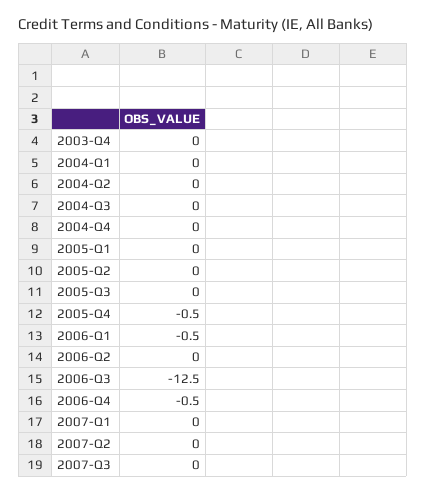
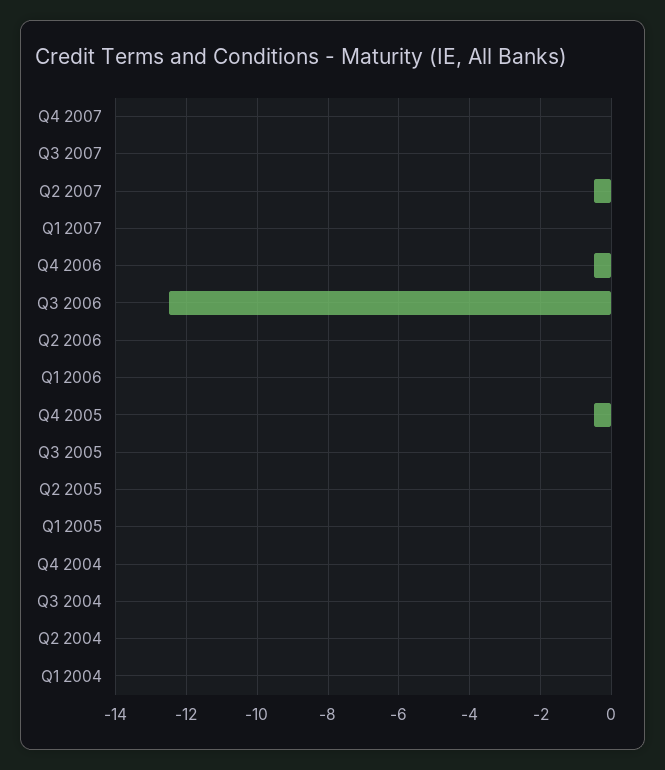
2003-Q4: 0 -> none
2006-Q1: -0.5 -> 0
2007-Q2: 0 -> -0.5
Q4 2007: none -> 0

